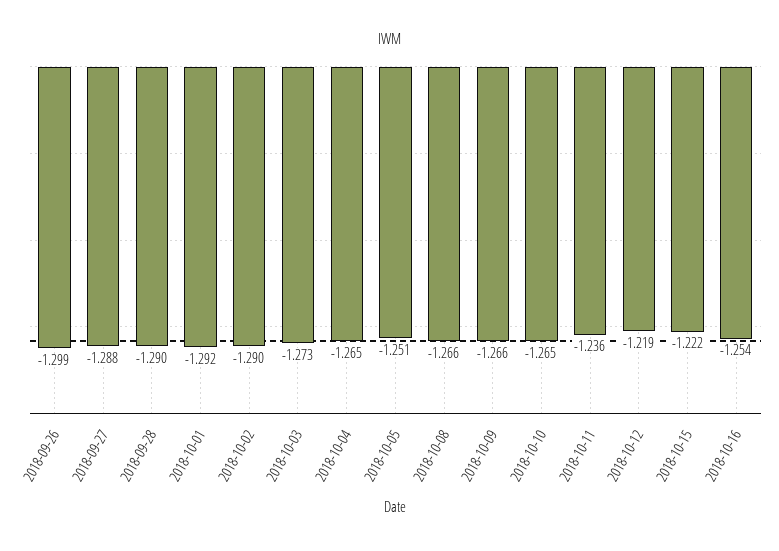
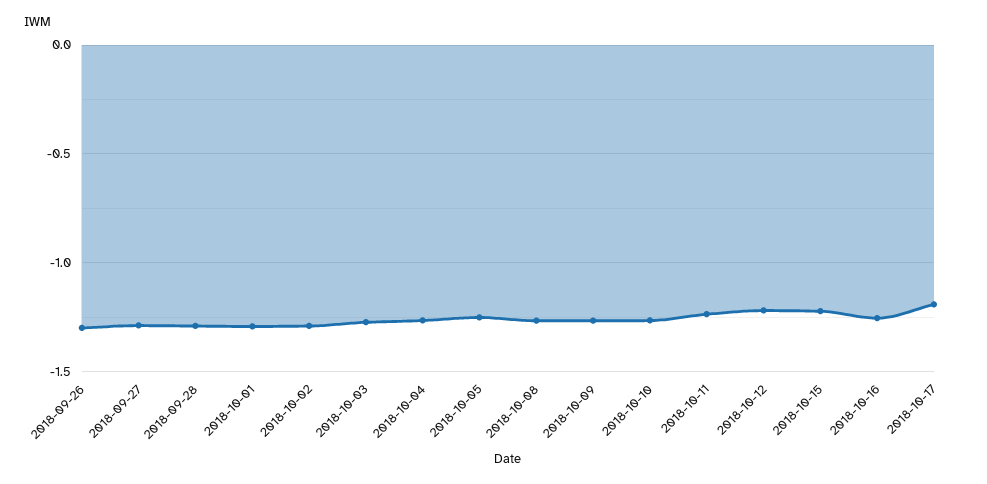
2018-10-17: none -> -1.2

